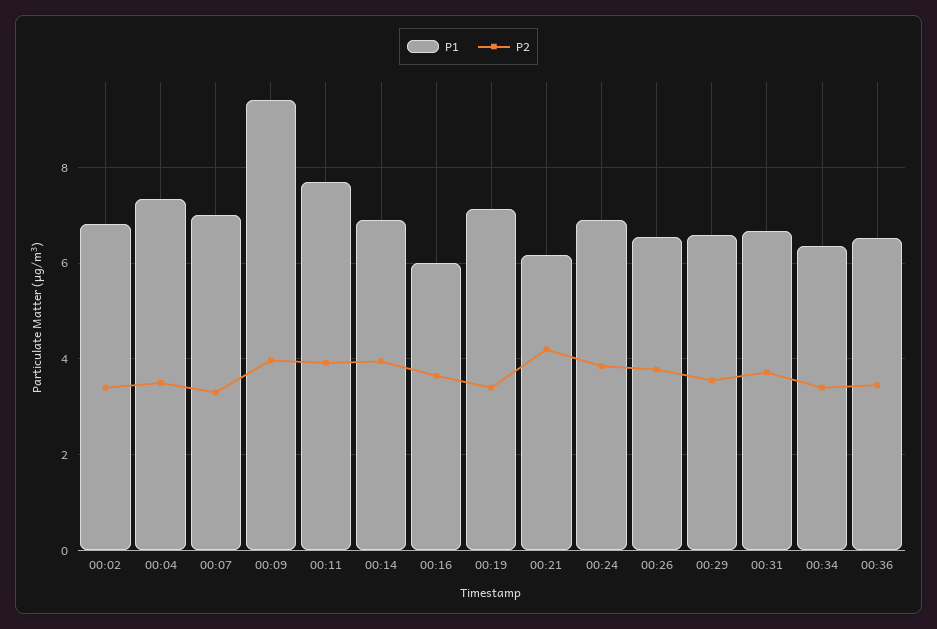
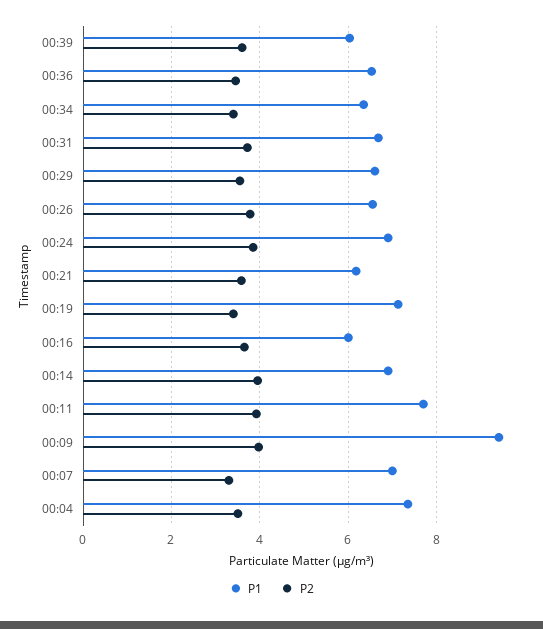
P1, 00:02: 6.8 -> none
P2, 00:02: 3.4 -> none
P2, 00:21: 4.2 -> 3.6
P1, 00:39: none -> 6
P2, 00:39: none -> 3.6

